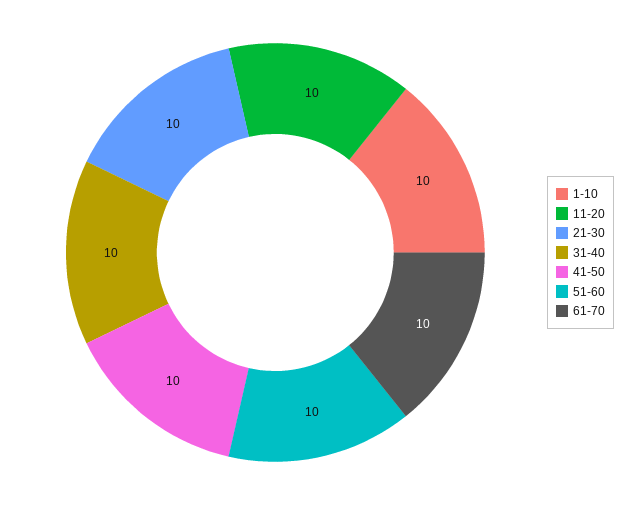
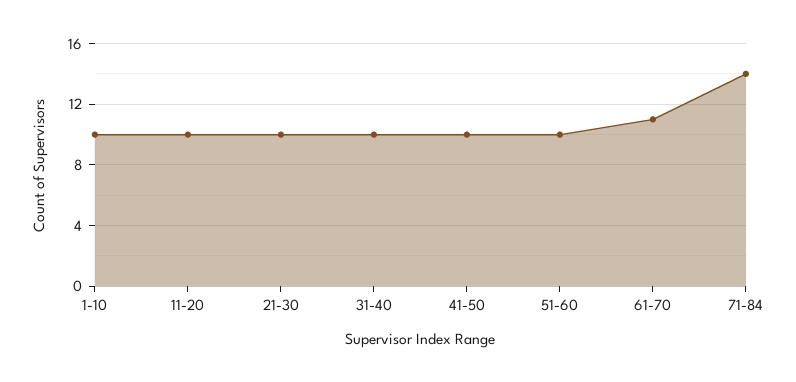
61-70: 10 -> 11
71-84: none -> 14

